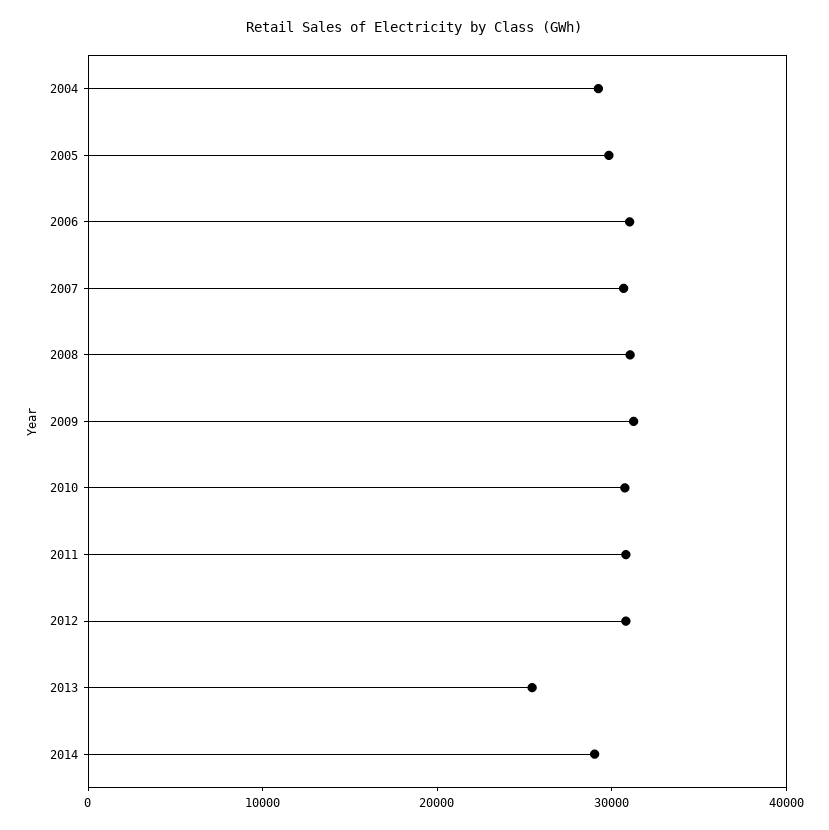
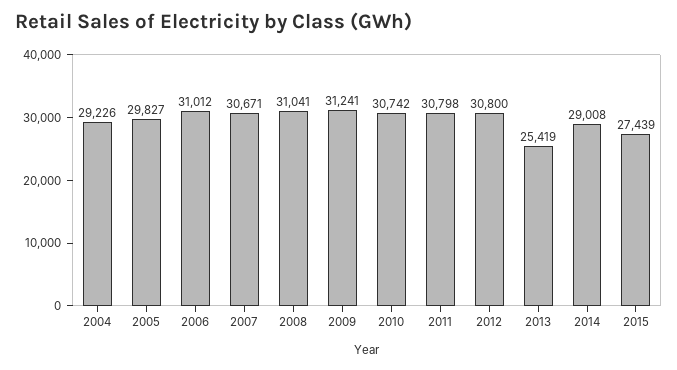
2015: none -> 27439

